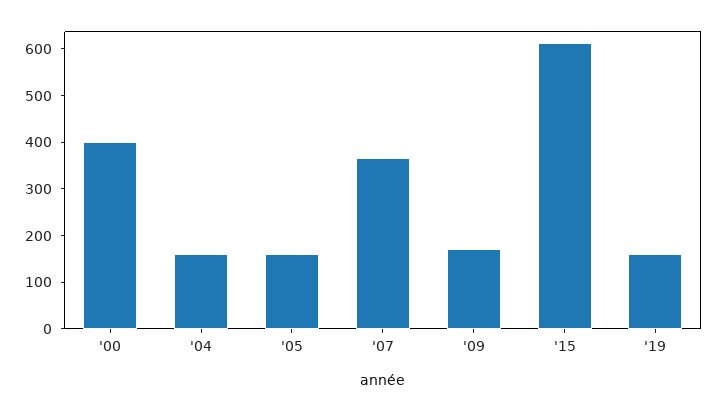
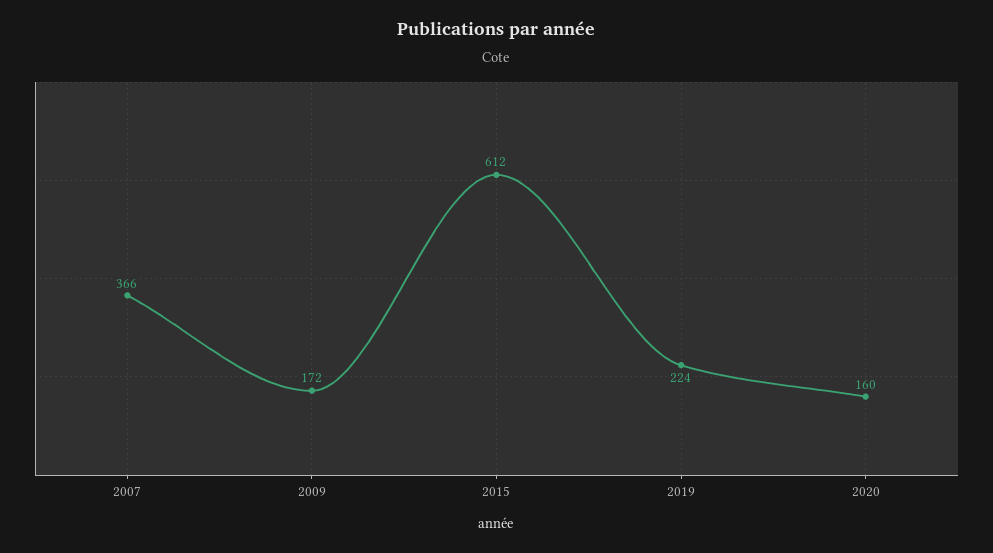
'00: 400 -> none
'04: 160 -> none
'05: 160 -> none
'19: 160 -> 224
2020: none -> 160

